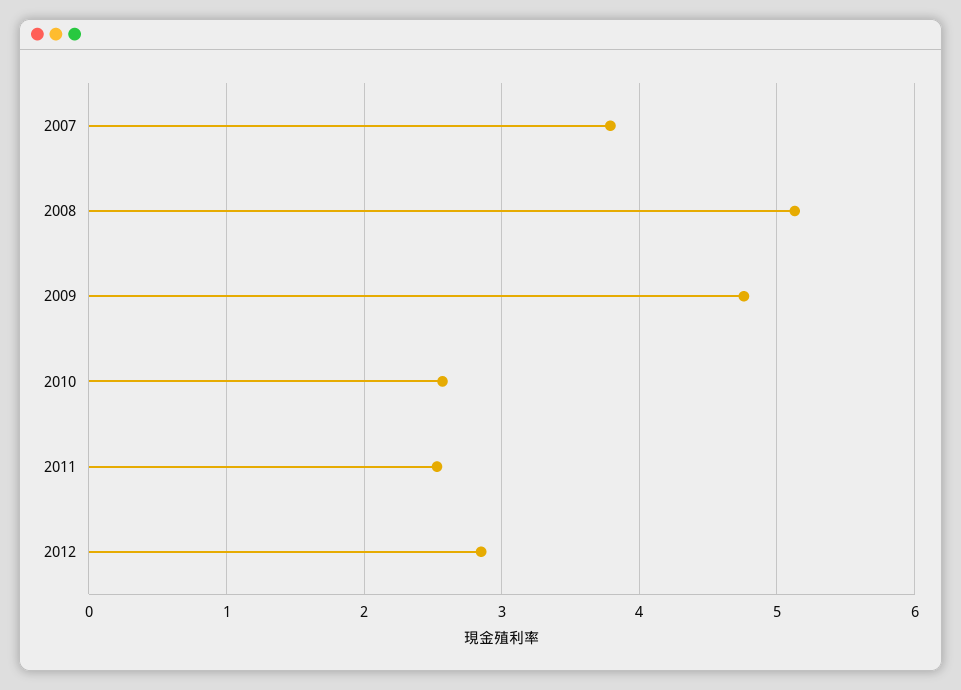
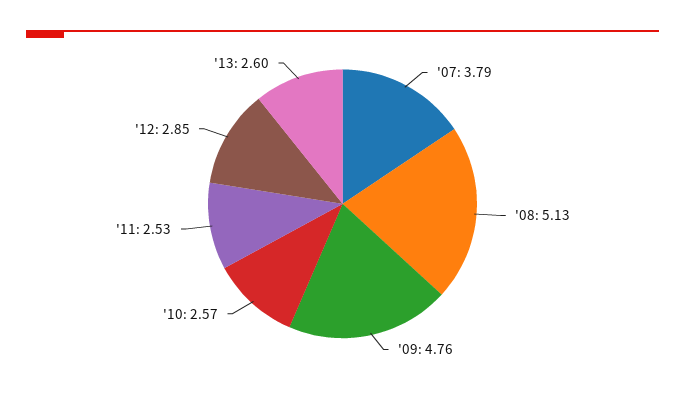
'13: none -> 2.6

